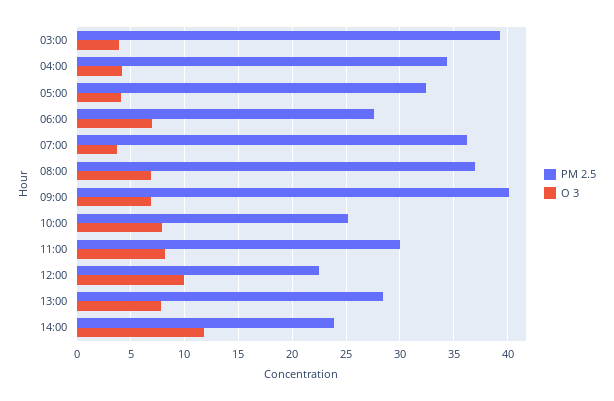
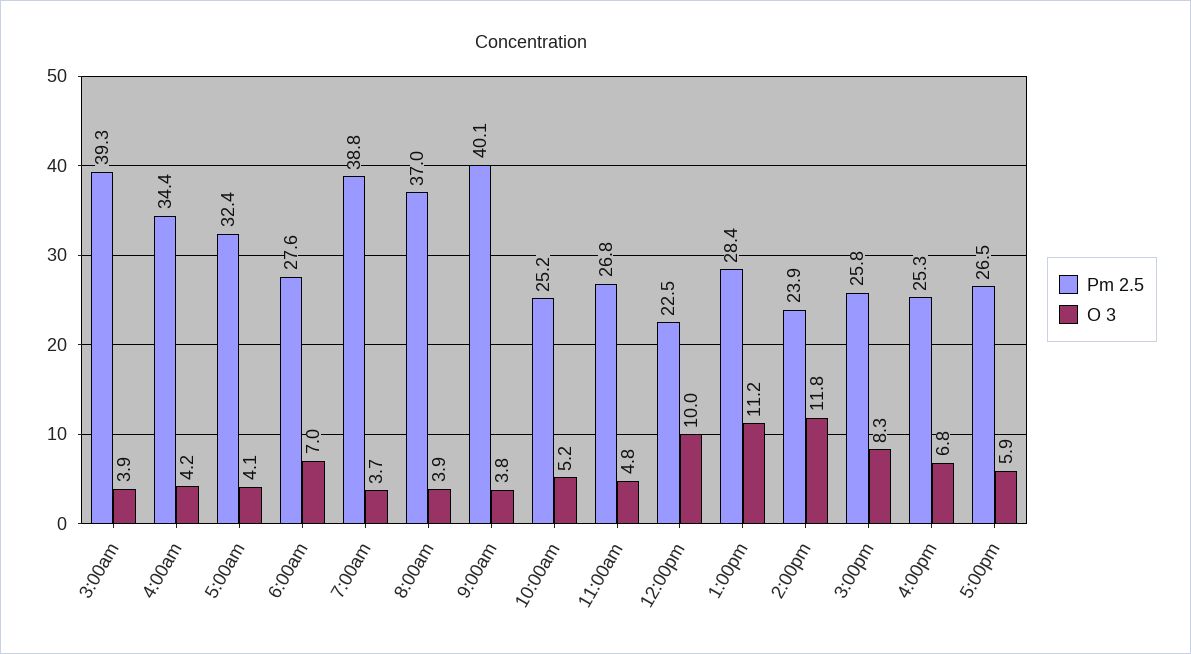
PM 2.5, 07:00: 36 -> 38.8
O 3, 08:00: 7 -> 3.9
O 3, 09:00: 7 -> 3.8
O 3, 10:00: 8 -> 5.2
PM 2.5, 11:00: 30 -> 26.8
O 3, 11:00: 8 -> 4.8
O 3, 13:00: 8 -> 11.2
PM 2.5, 3:00pm: none -> 25.8
O 3, 3:00pm: none -> 8.3
PM 2.5, 4:00pm: none -> 25.3
O 3, 4:00pm: none -> 6.8
PM 2.5, 5:00pm: none -> 26.5
O 3, 5:00pm: none -> 5.9

